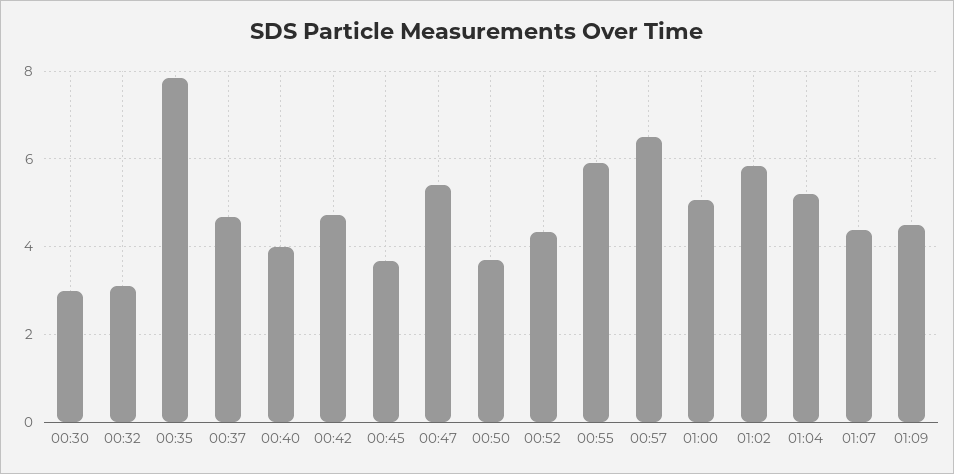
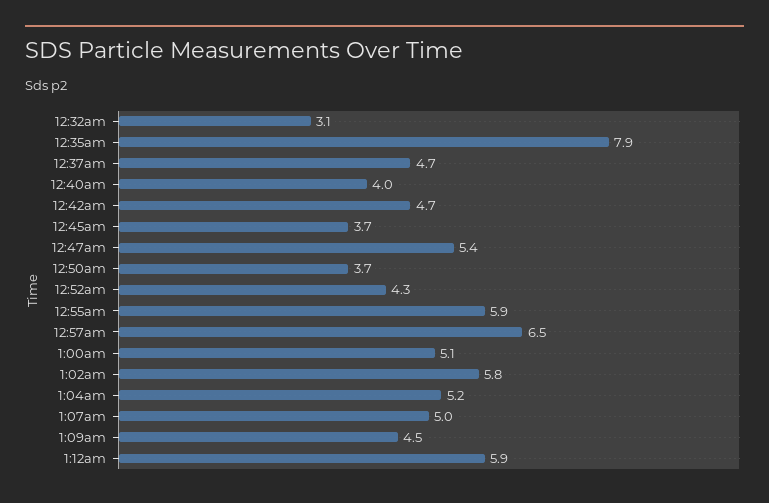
00:30: 3 -> none
01:07: 4.4 -> 5
1:12am: none -> 5.9

